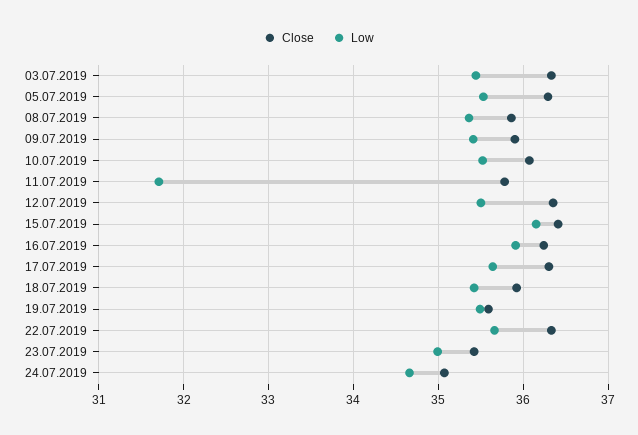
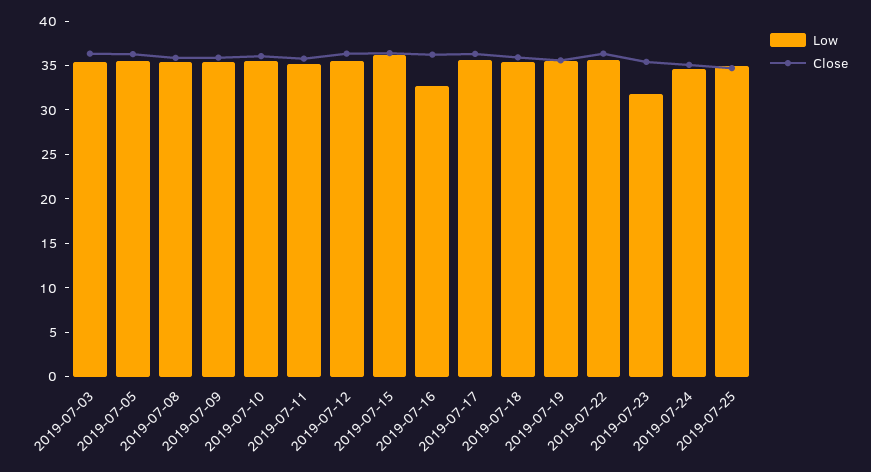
Low, 11.07.2019: 31.7 -> 35
Low, 16.07.2019: 35.9 -> 33
Low, 23.07.2019: 35 -> 32
Low, 2019-07-25: none -> 35
Close, 2019-07-25: none -> 35

